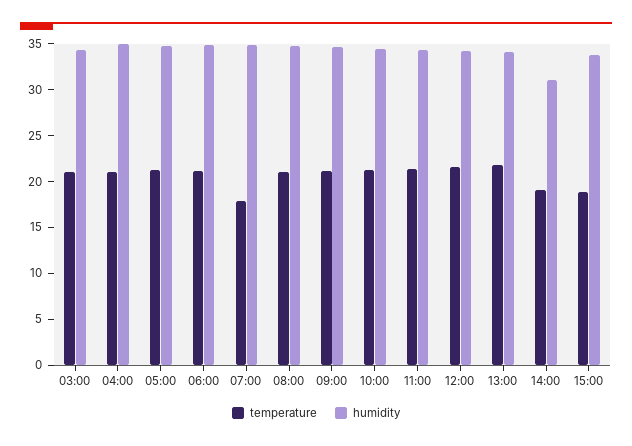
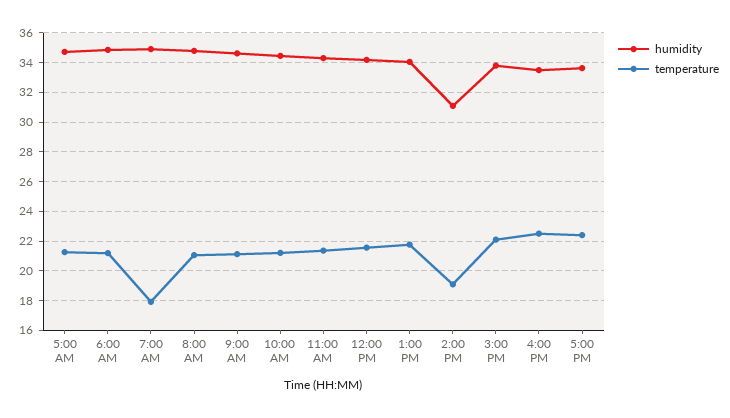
temperature, 03:00: 21 -> none
humidity, 03:00: 34 -> none
temperature, 04:00: 21 -> none
humidity, 04:00: 35 -> none
temperature, 15:00: 19 -> 22
humidity, 4:00 PM: none -> 33.5
temperature, 4:00 PM: none -> 22.5
humidity, 5:00 PM: none -> 33.5
temperature, 5:00 PM: none -> 22.5

